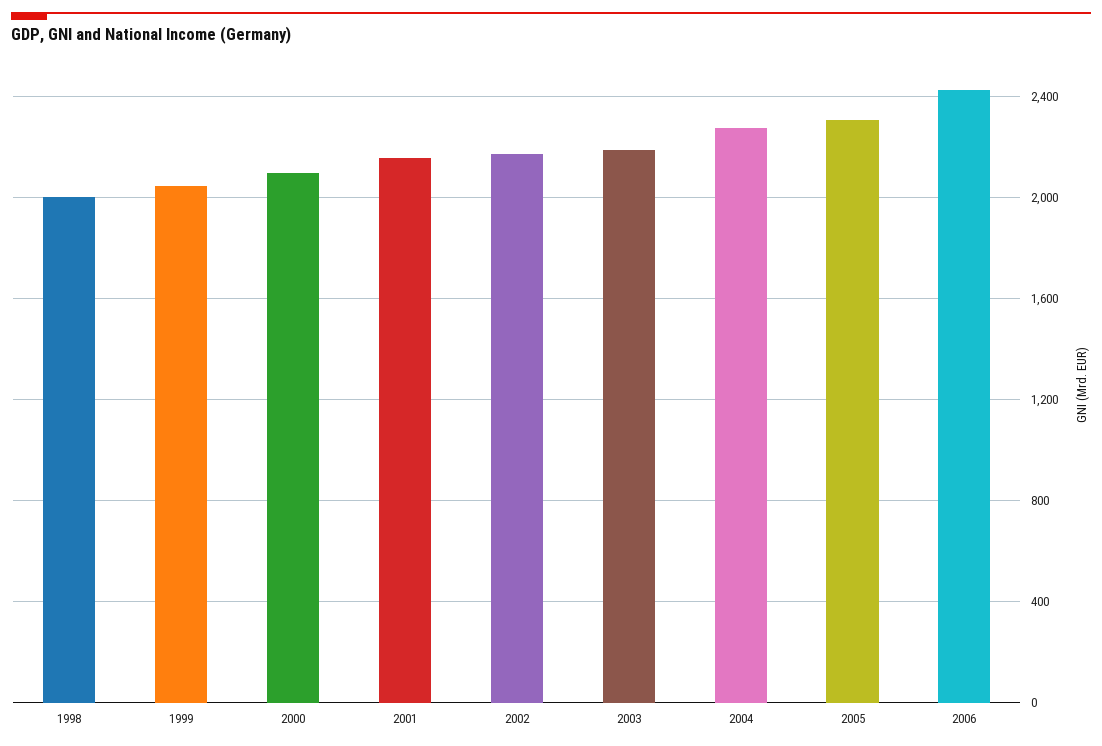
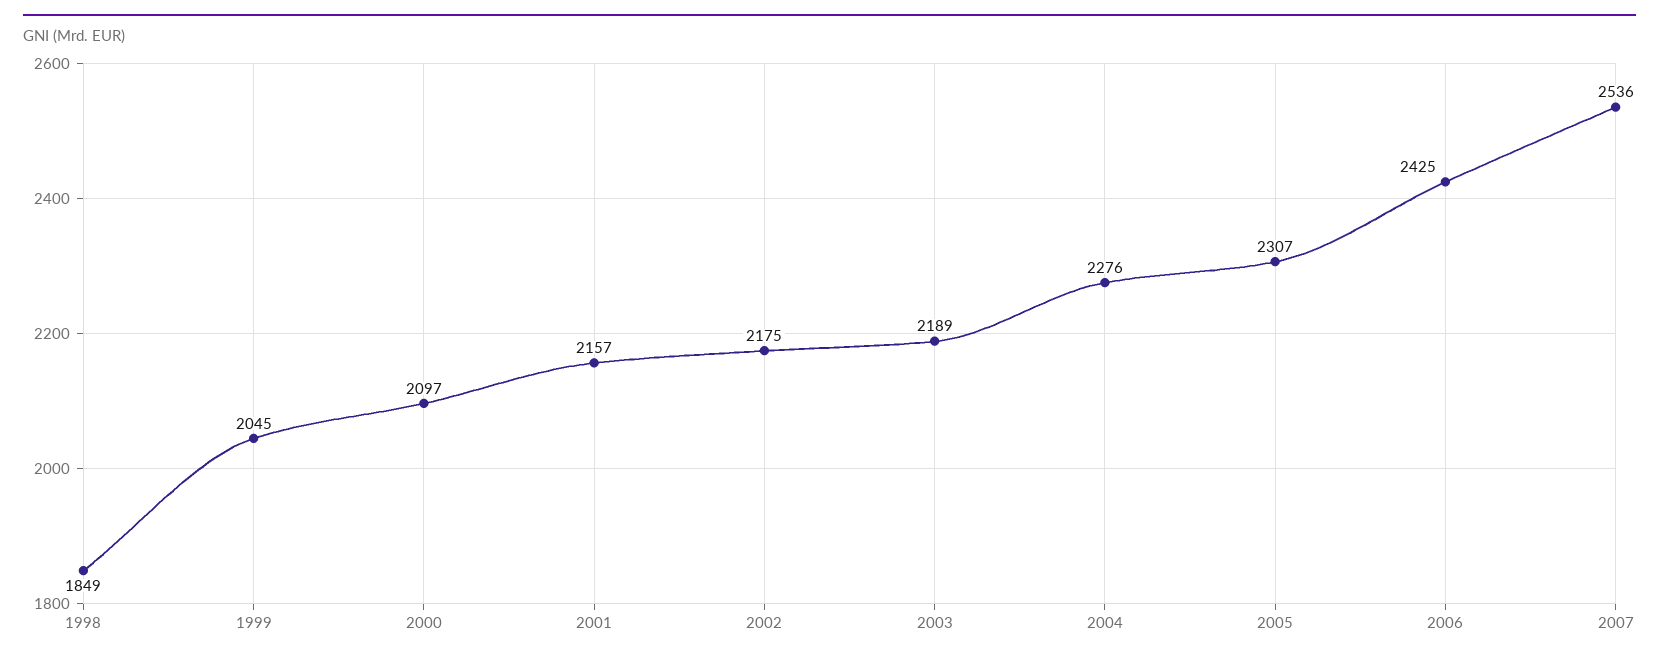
1998: 2000 -> 1849
2007: none -> 2536

